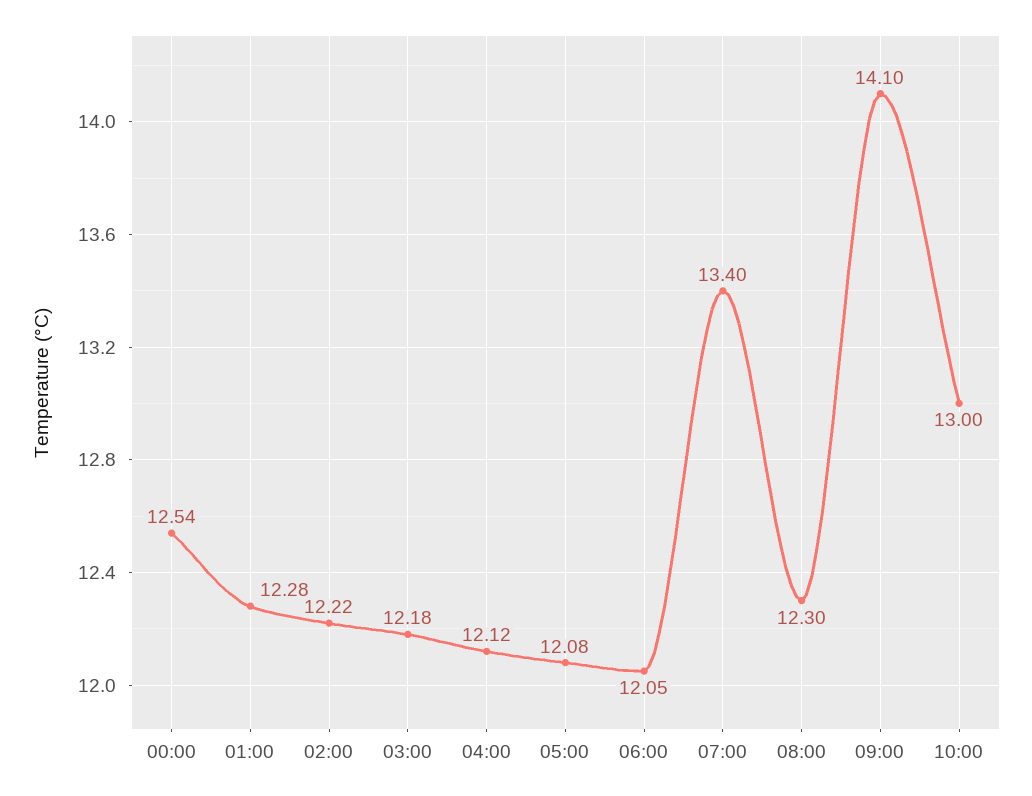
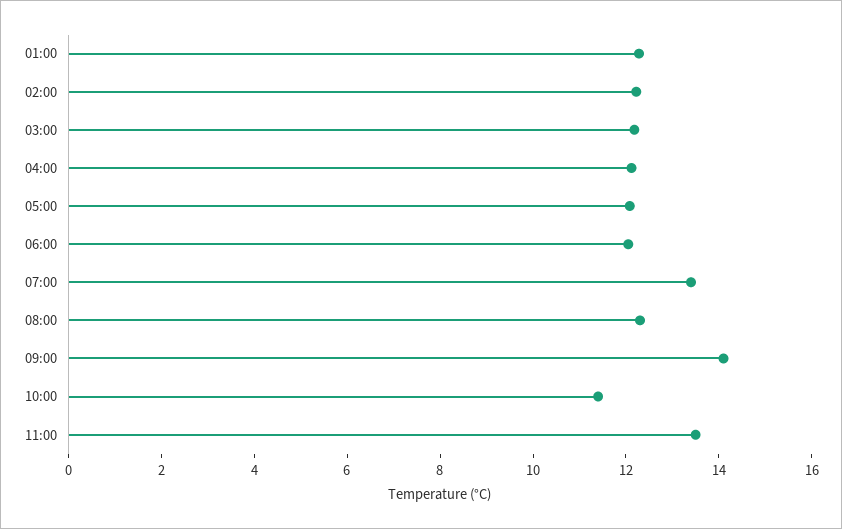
00:00: 12.54 -> none
10:00: 13 -> 11.5
11:00: none -> 13.5

